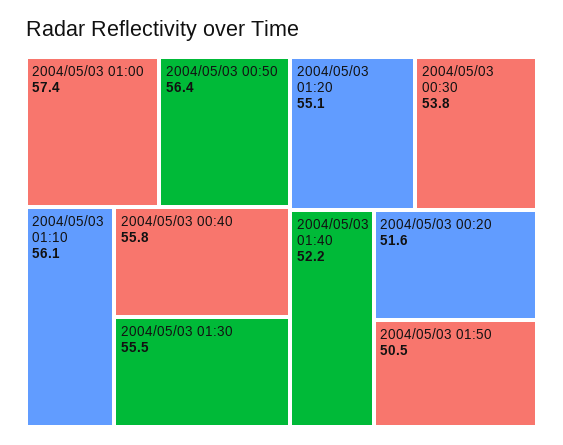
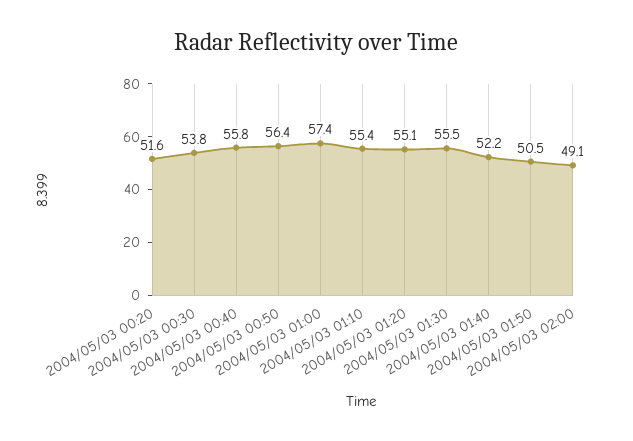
2004/05/03 01:10: 56.1 -> 55.4
2004/05/03 02:00: none -> 49.1

